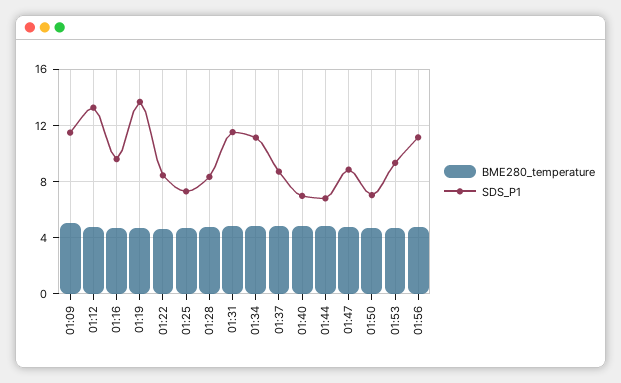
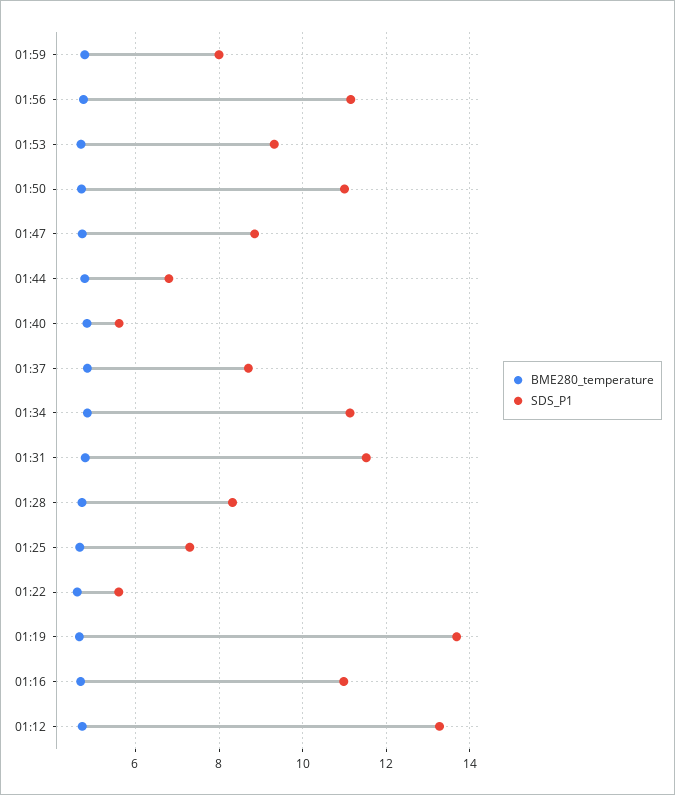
BME280_temperature, 01:09: 5 -> none
SDS_P1, 01:09: 11.5 -> none
SDS_P1, 01:16: 9.5 -> 11
SDS_P1, 01:22: 8.5 -> 5.6
SDS_P1, 01:40: 7 -> 5.6
SDS_P1, 01:50: 7 -> 11
BME280_temperature, 01:59: none -> 4.8
SDS_P1, 01:59: none -> 8

